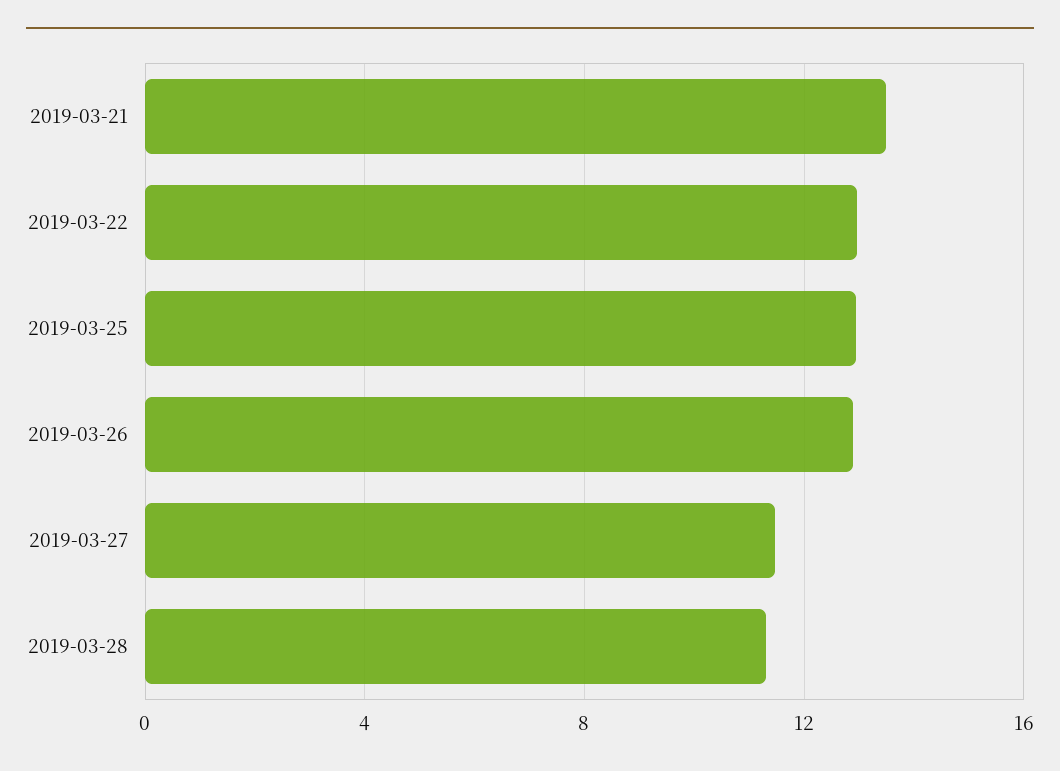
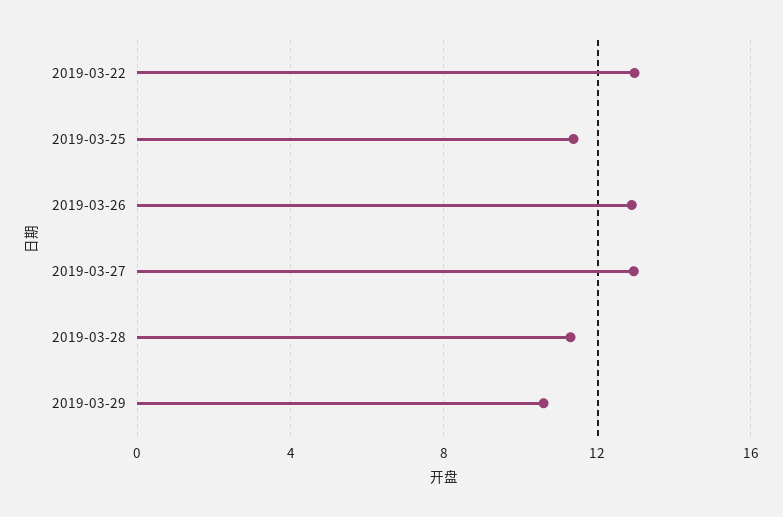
2019-03-21: 13.5 -> none
2019-03-25: 13 -> 11.5
2019-03-27: 11.5 -> 13
2019-03-29: none -> 10.5

